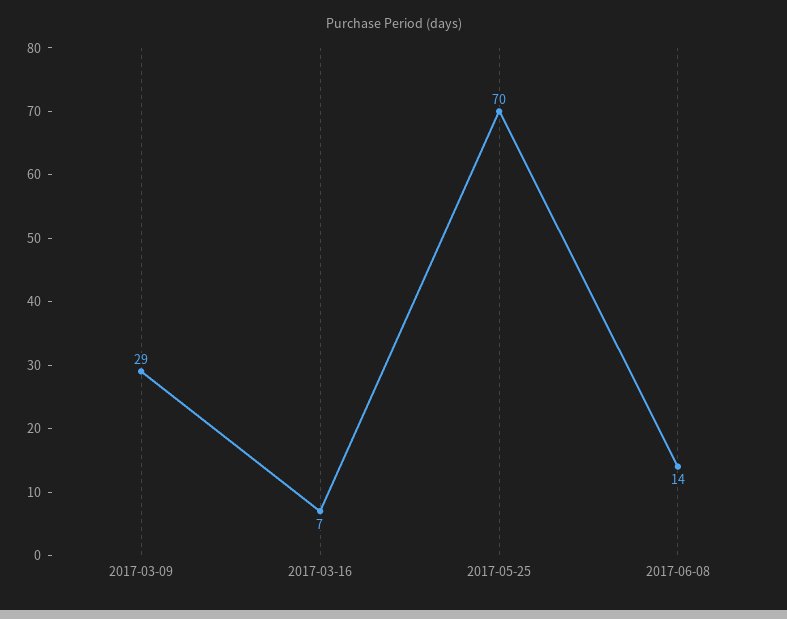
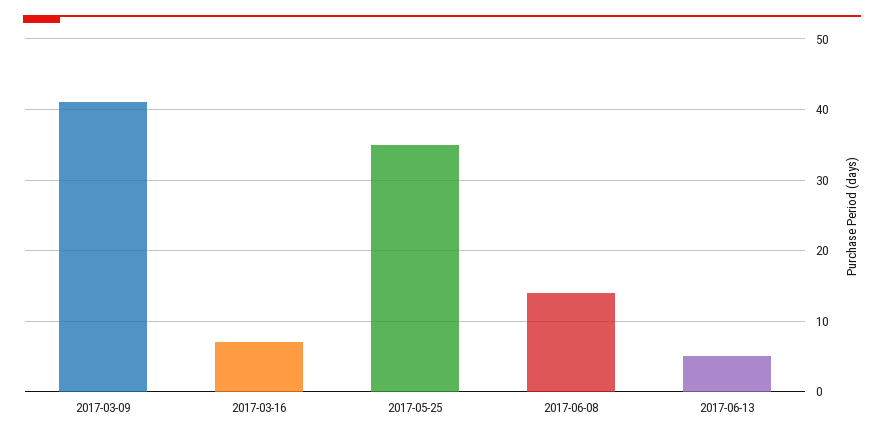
2017-03-09: 29 -> 41
2017-05-25: 70 -> 35
2017-06-13: none -> 5

